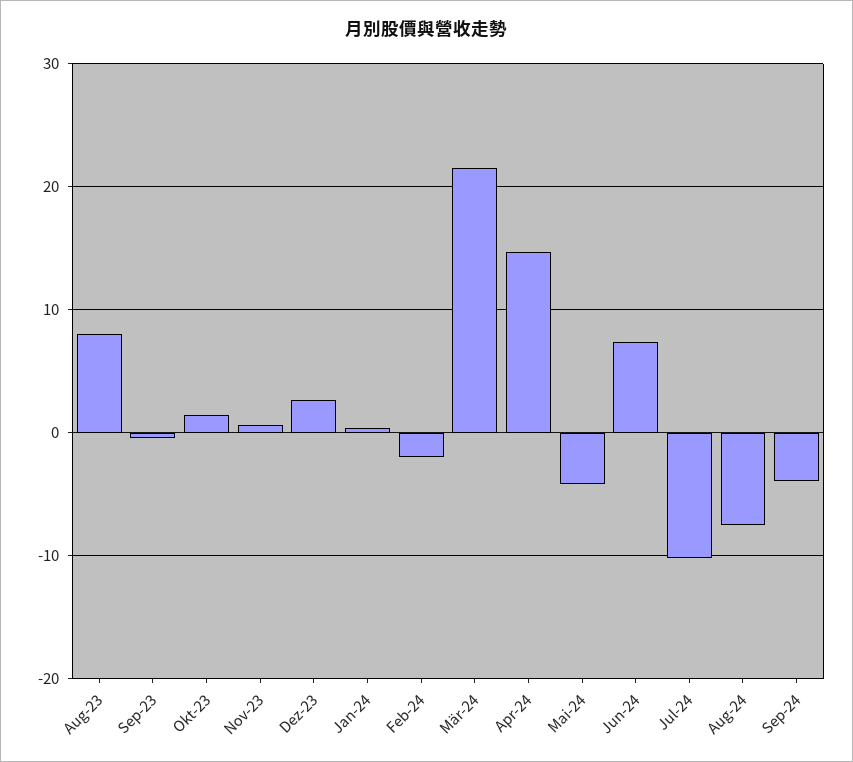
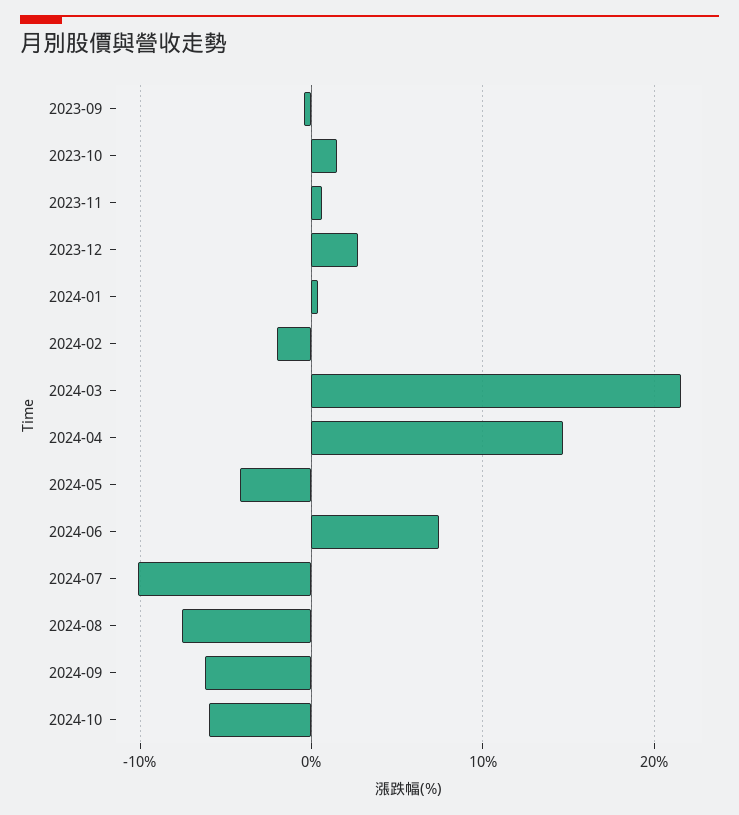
Aug-23: 8 -> none
Sep-24: -4 -> -6
2024-10: none -> -6

